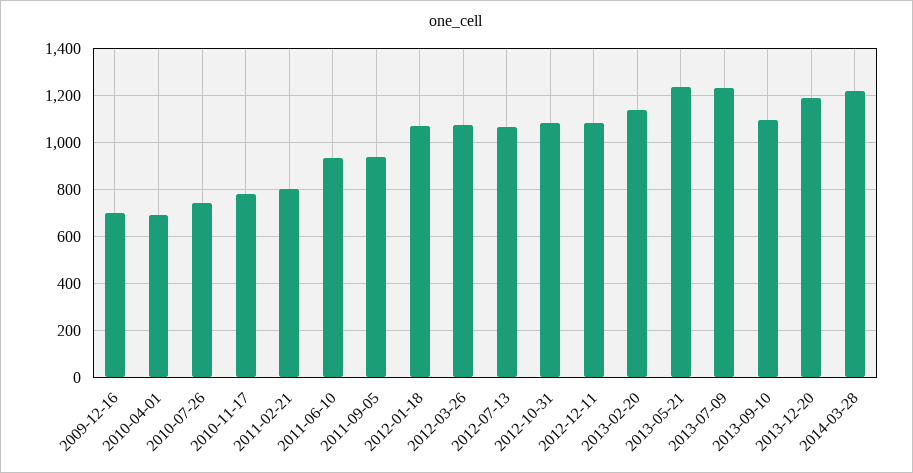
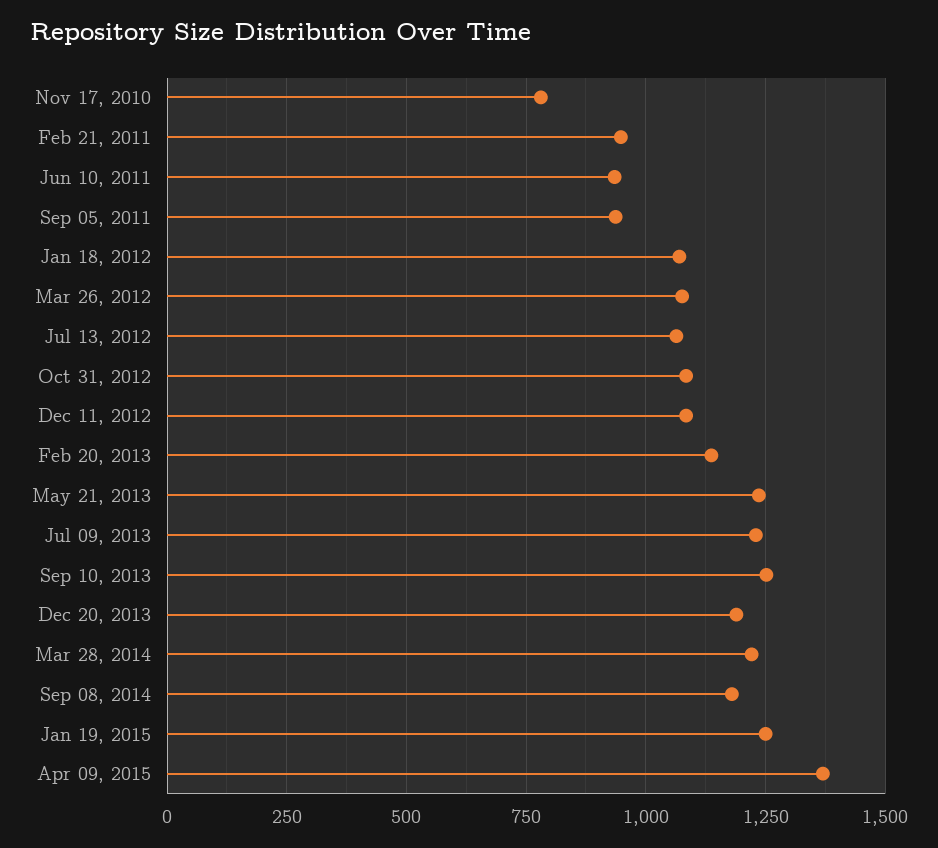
2009-12-16: 700 -> none
2010-04-01: 700 -> none
2010-07-26: 750 -> none
2011-02-21: 800 -> 950
2013-09-10: 1100 -> 1250
Sep 08, 2014: none -> 1175
Jan 19, 2015: none -> 1250
Apr 09, 2015: none -> 1375

